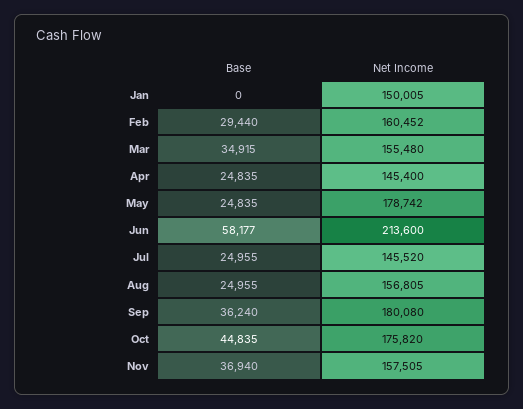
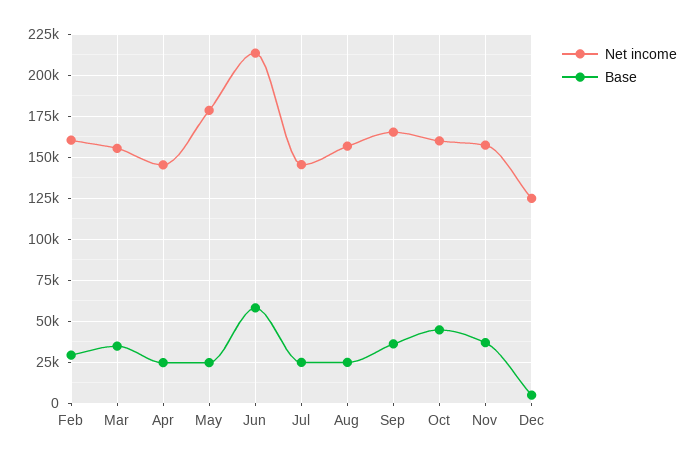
Base, Jan: 0 -> none
Net Income, Jan: 150005 -> none
Net Income, Sep: 180080 -> 165000
Net Income, Oct: 175820 -> 160000
Net Income, Dec: none -> 125000
Base, Dec: none -> 5000

